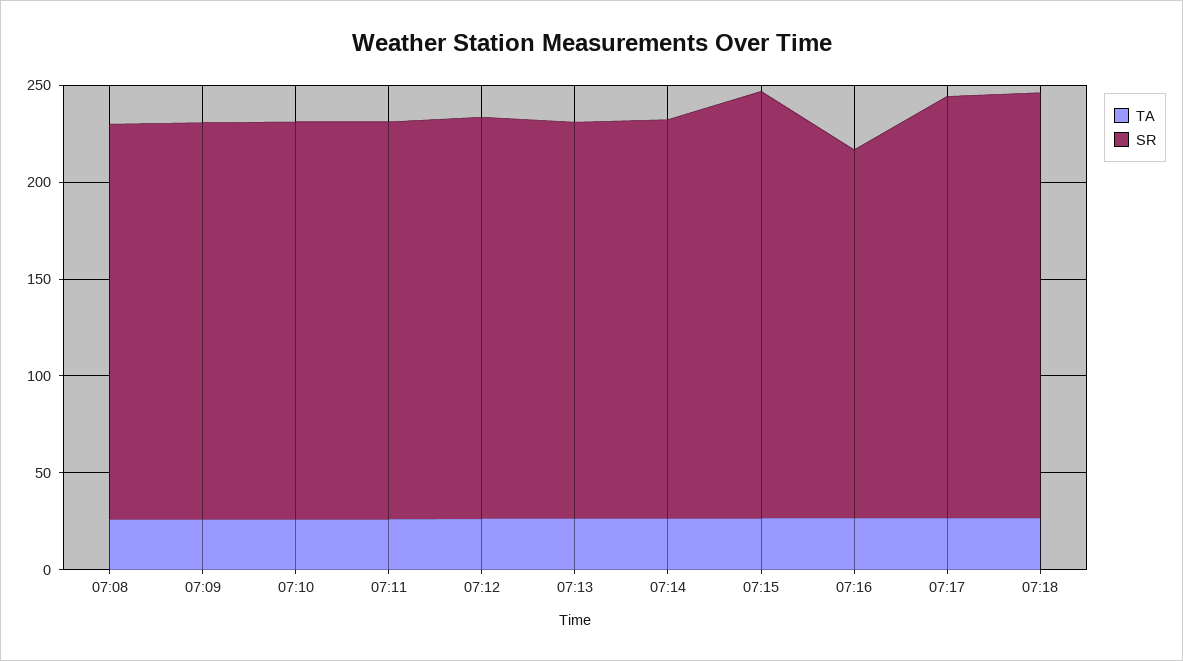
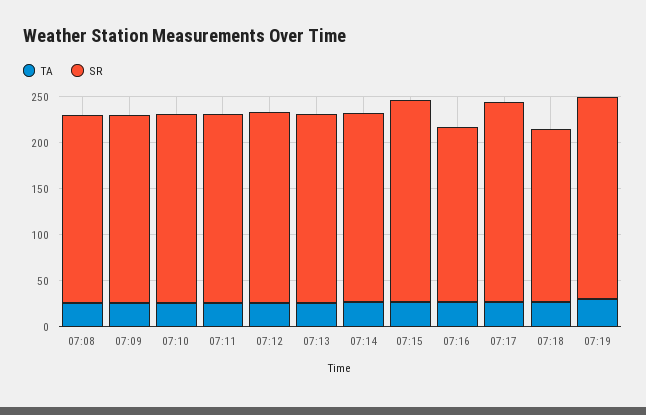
SR, 07:18: 220 -> 190
TA, 07:19: none -> 30
SR, 07:19: none -> 220

